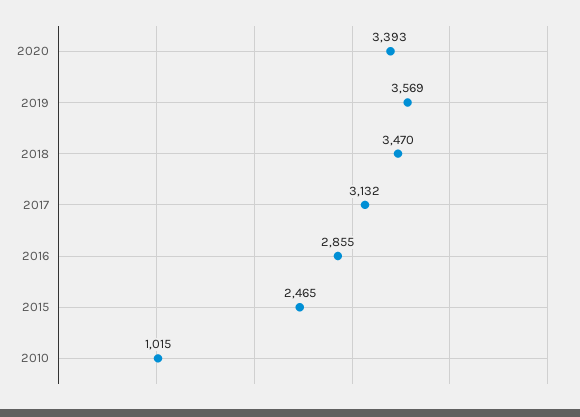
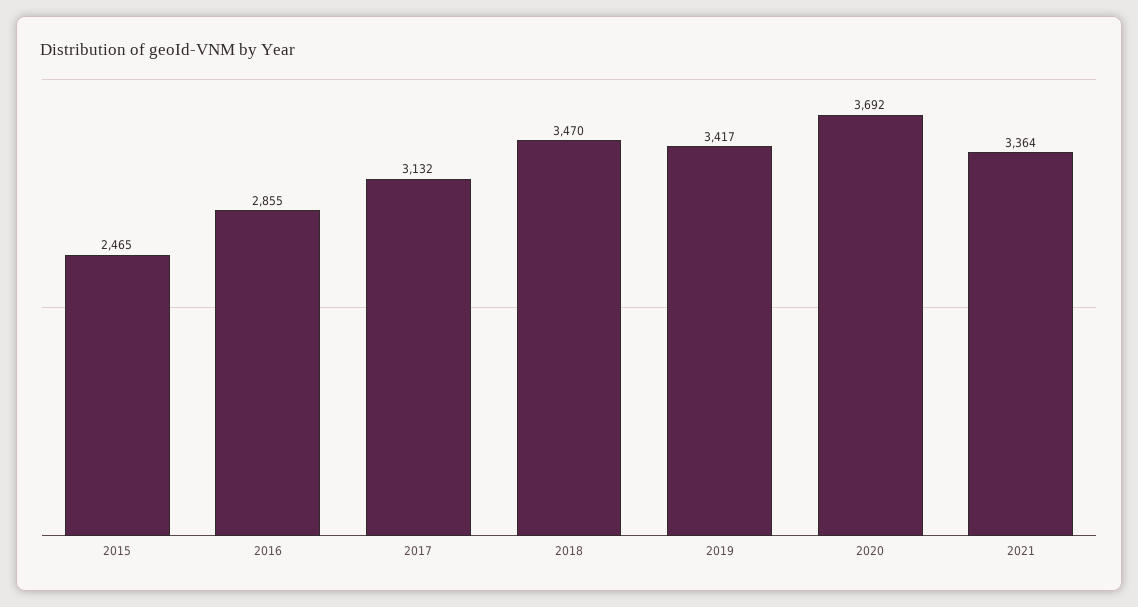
2020: 3393 -> 3692
2019: 3569 -> 3417
2010: 1015 -> none
2021: none -> 3364

